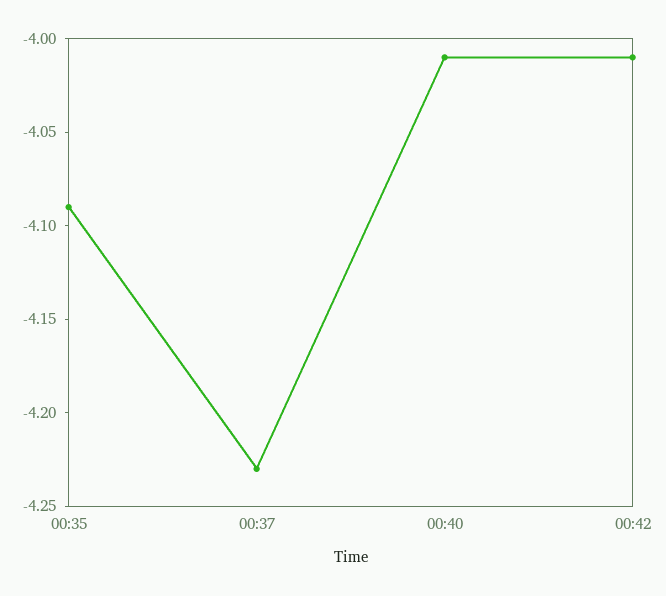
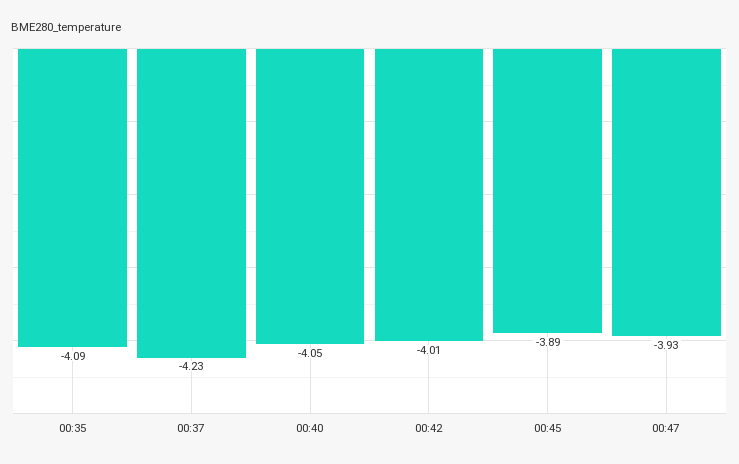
00:40: -4.01 -> -4.05
00:45: none -> -3.89
00:47: none -> -3.93

